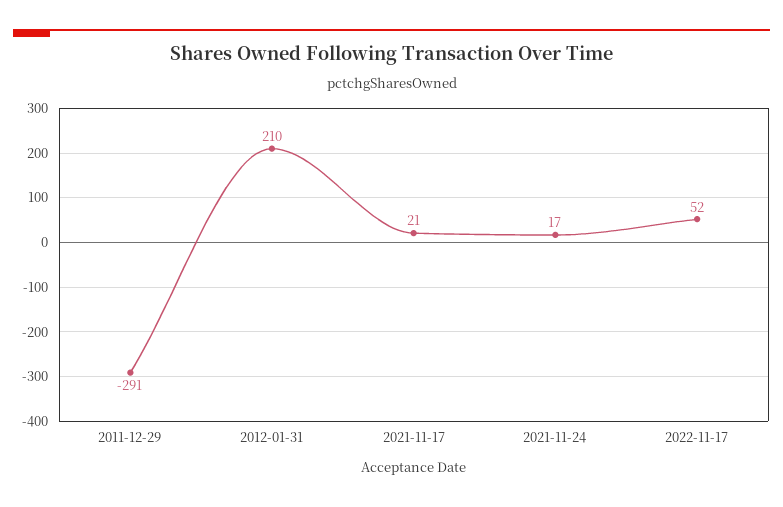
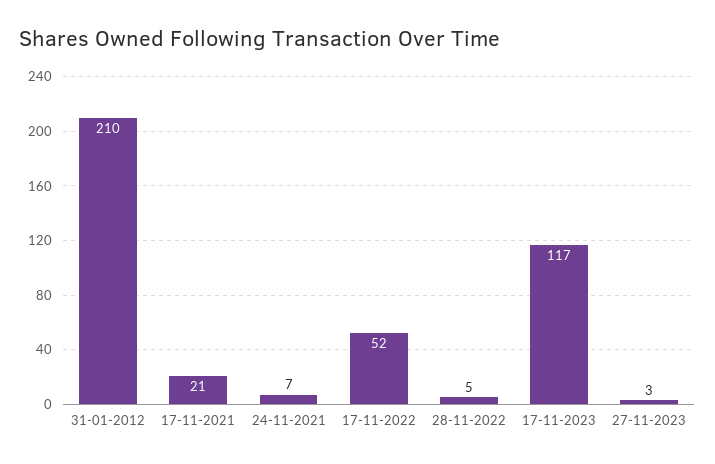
2011-12-29: -291 -> none
2021-11-24: 17 -> 7
28-11-2022: none -> 5
17-11-2023: none -> 117
27-11-2023: none -> 3

